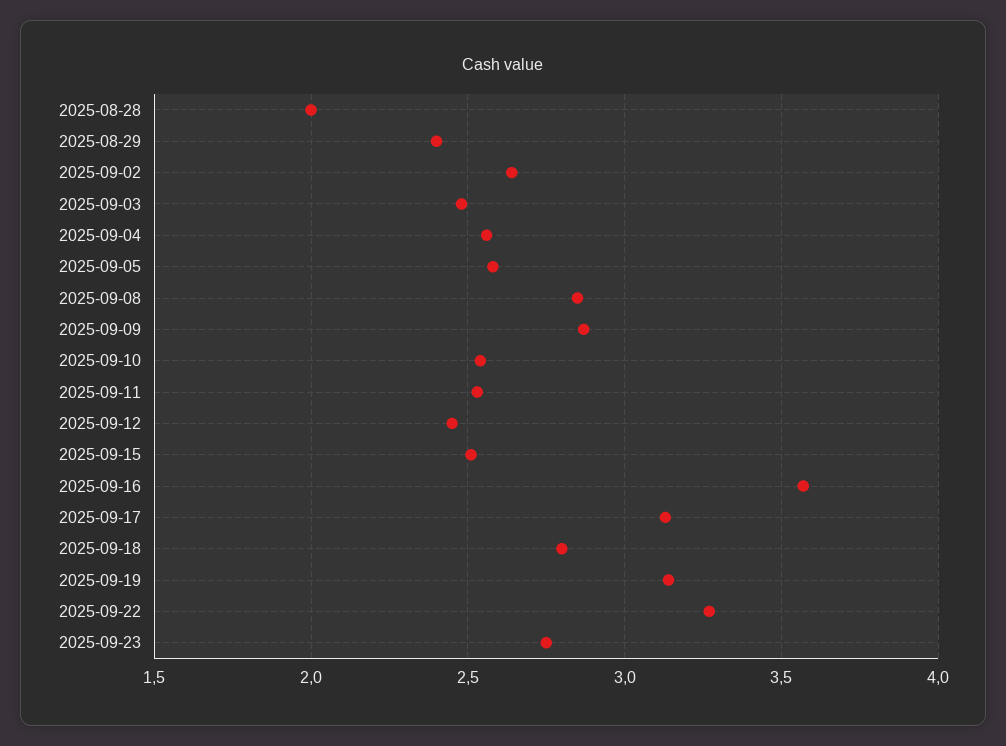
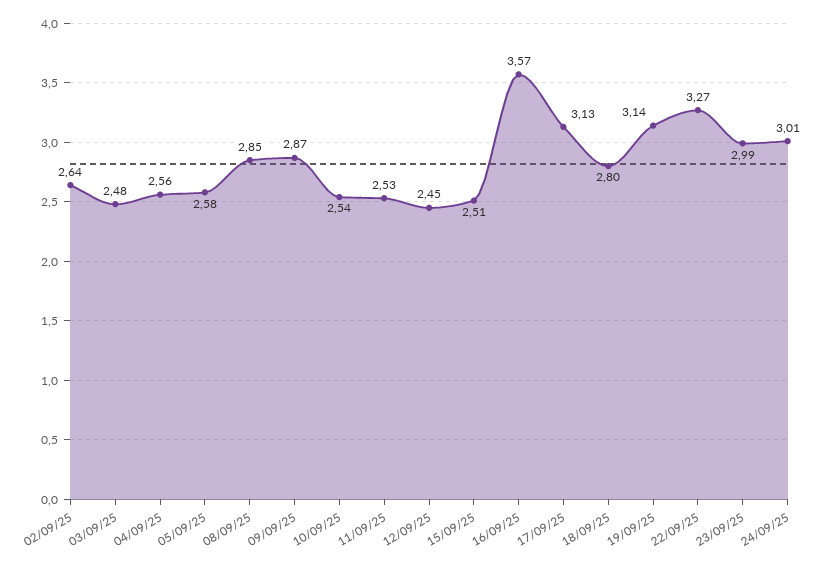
2025-08-28: 2 -> none
2025-08-29: 2.4 -> none
2025-09-23: 2.75 -> 2.99
24/09/25: none -> 3.01

